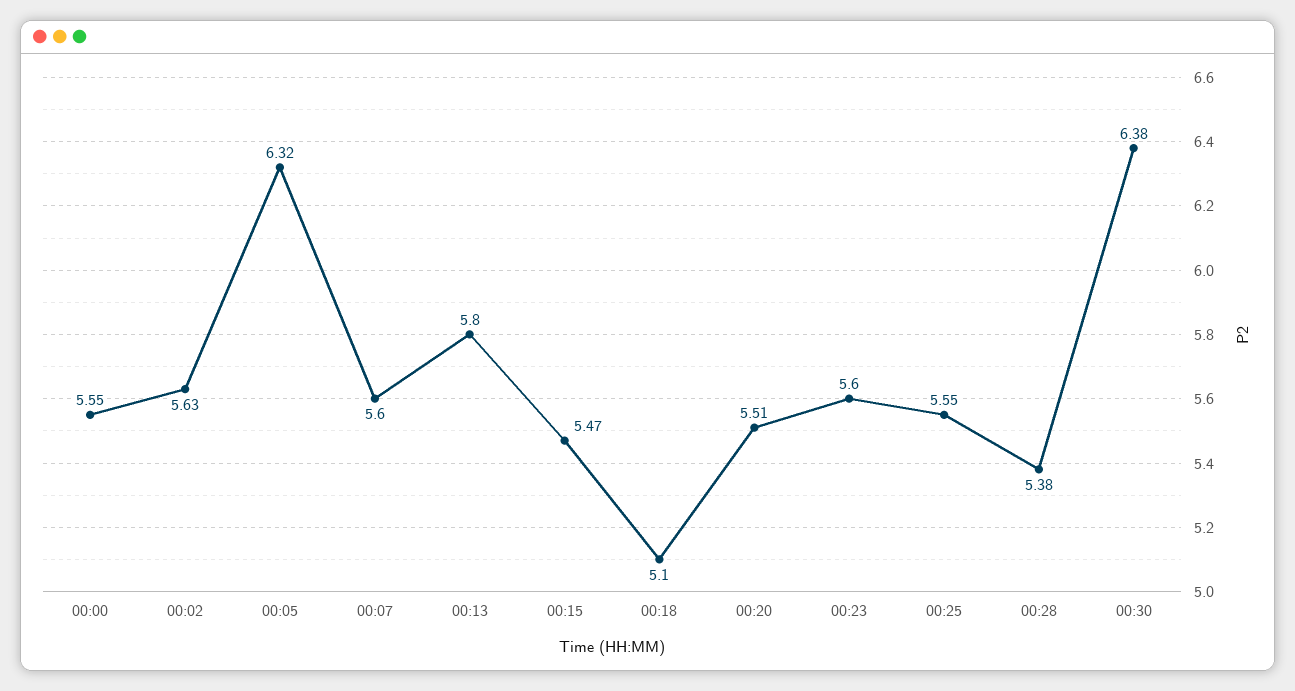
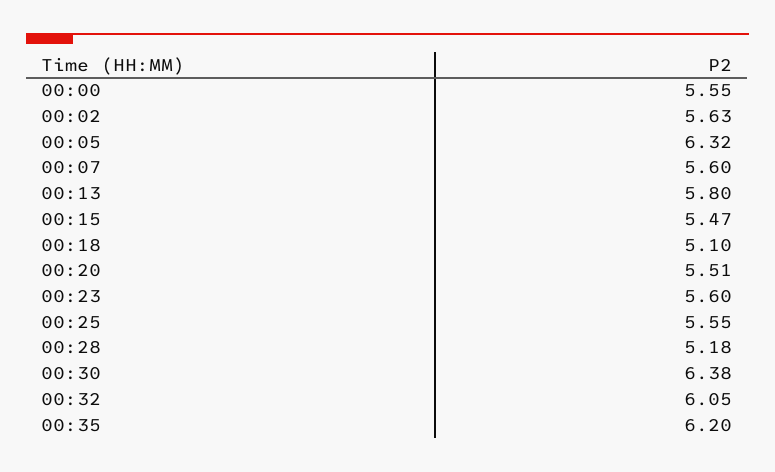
00:28: 5.38 -> 5.18
00:32: none -> 6.05
00:35: none -> 6.2

